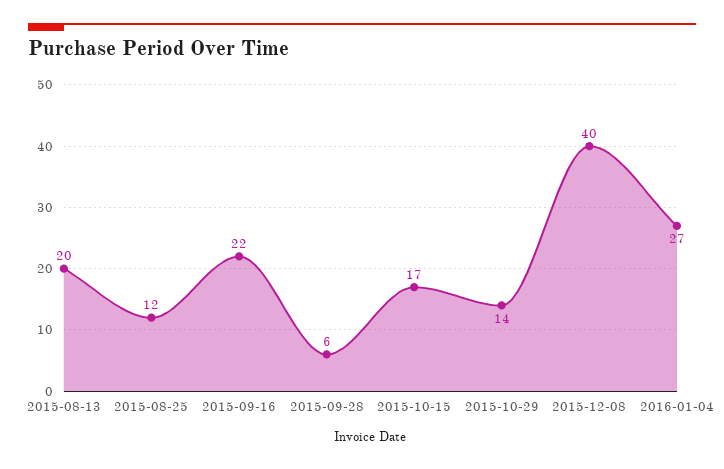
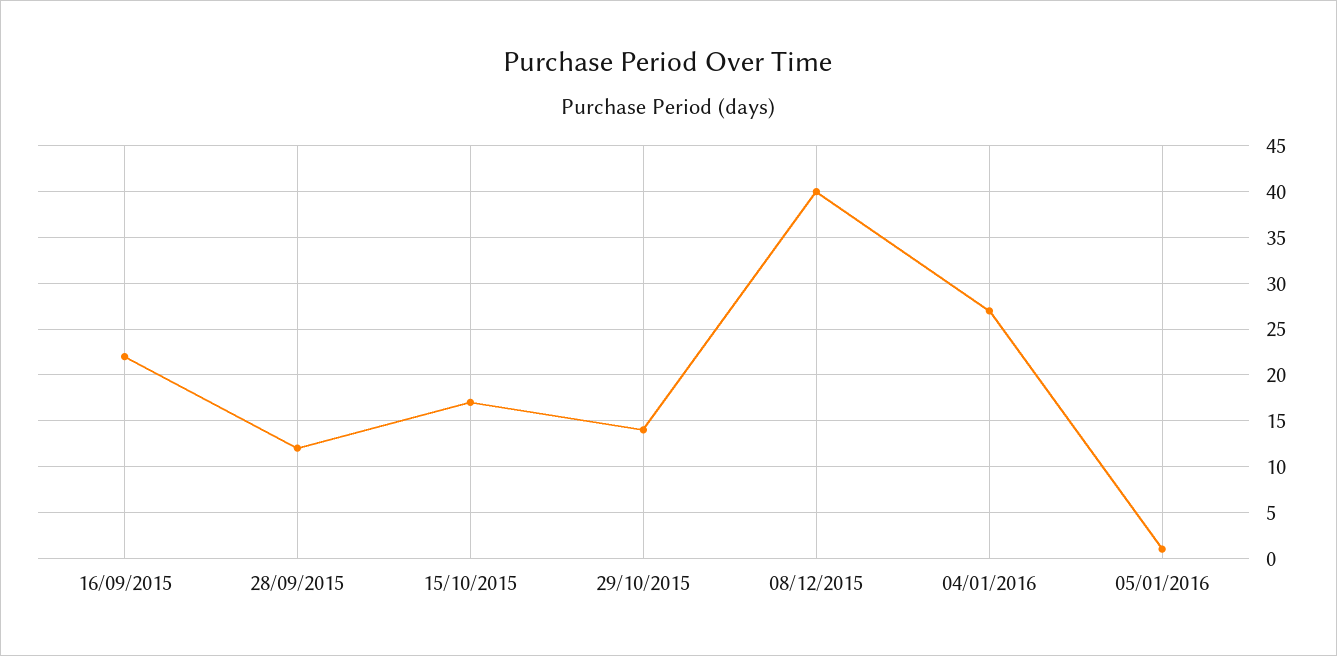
2015-08-13: 20 -> none
2015-08-25: 12 -> none
2015-09-28: 6 -> 12
05/01/2016: none -> 1

